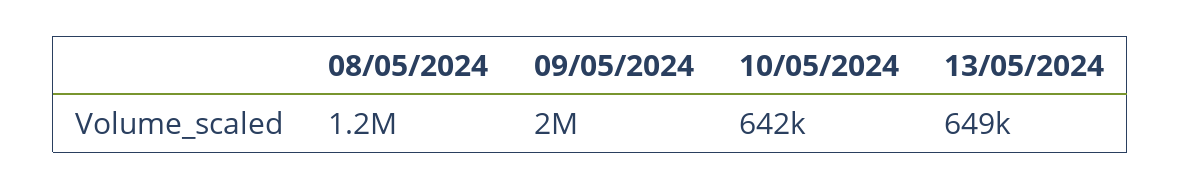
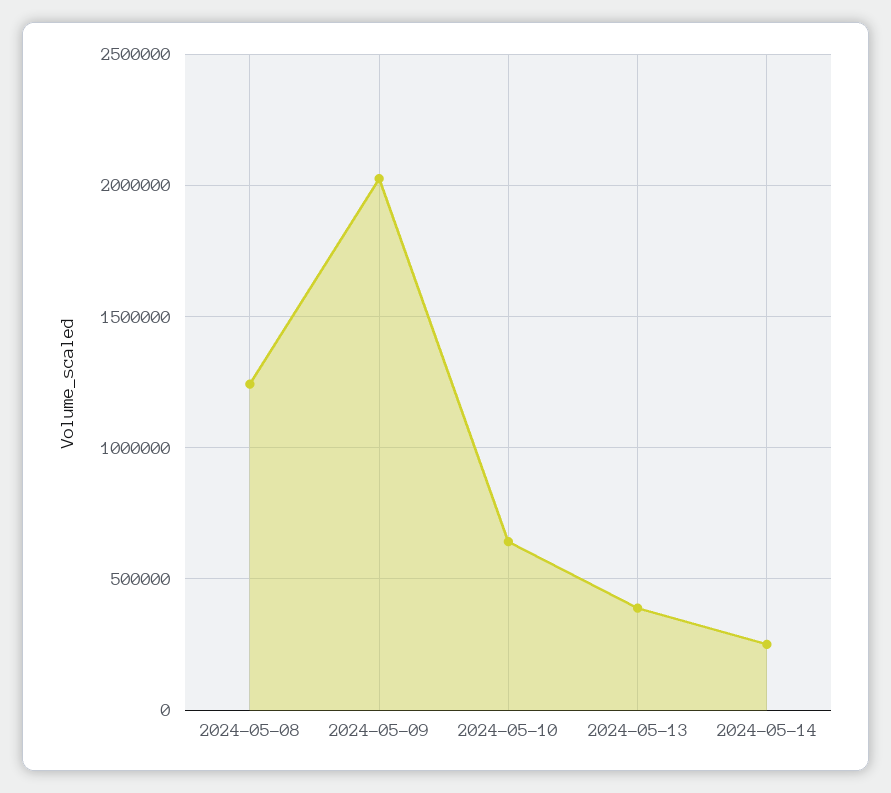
13/05/2024: 649000 -> 400000
2024-05-14: none -> 250000

